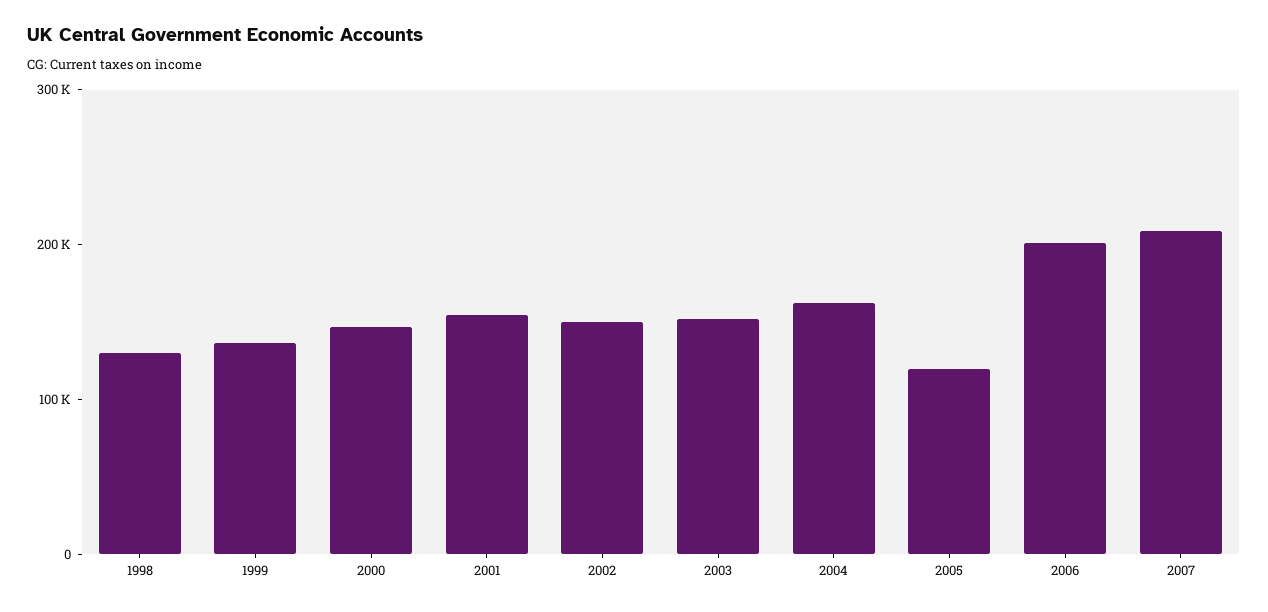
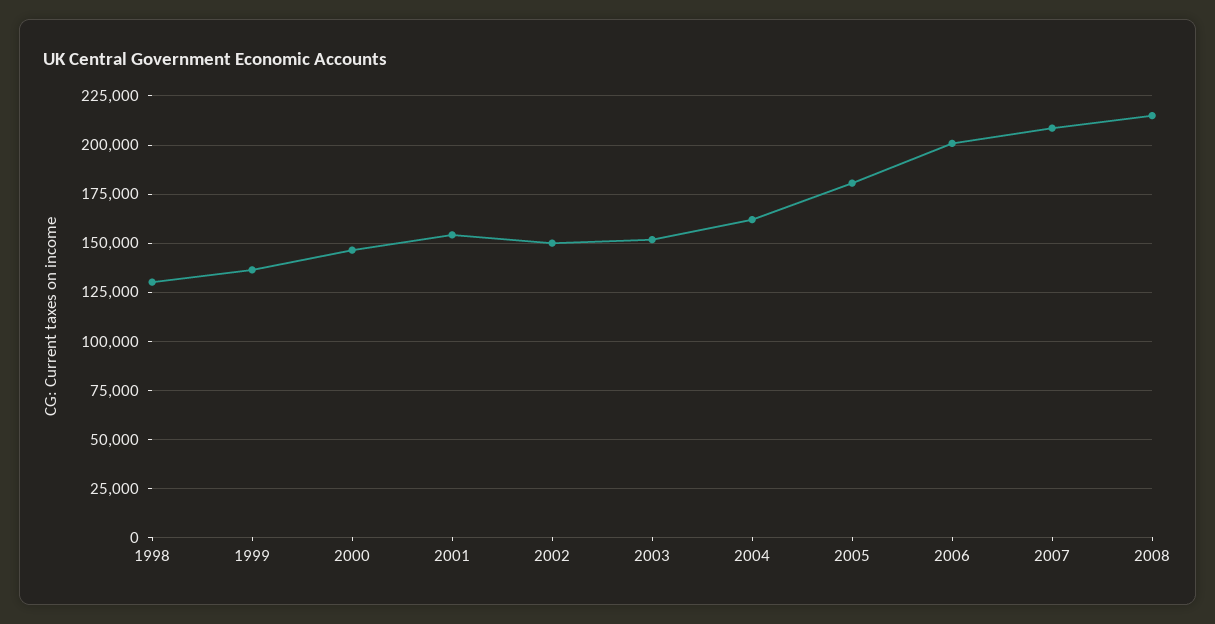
2005: 120000 -> 180000
2008: none -> 215000

